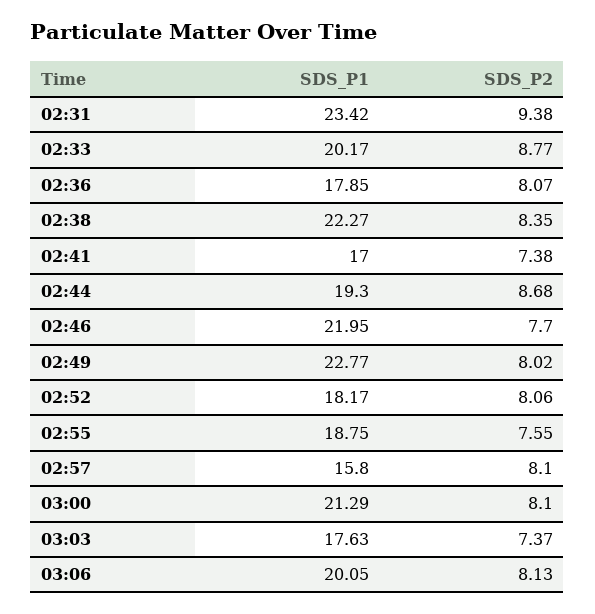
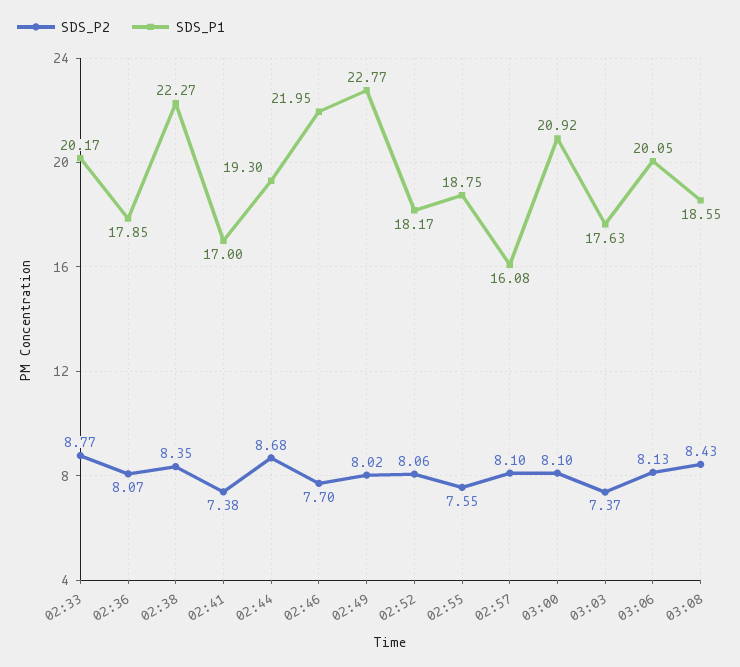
SDS_P1, 02:31: 23.42 -> none
SDS_P2, 02:31: 9.38 -> none
SDS_P1, 02:57: 15.8 -> 16.08
SDS_P1, 03:00: 21.29 -> 20.92
SDS_P2, 03:08: none -> 8.43
SDS_P1, 03:08: none -> 18.55

